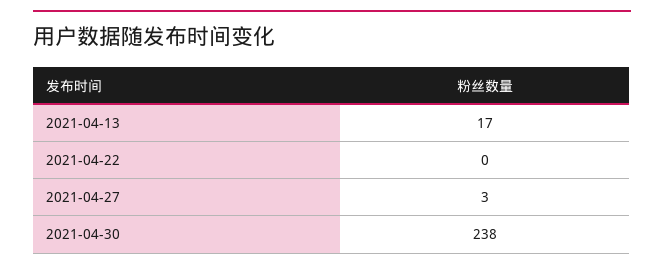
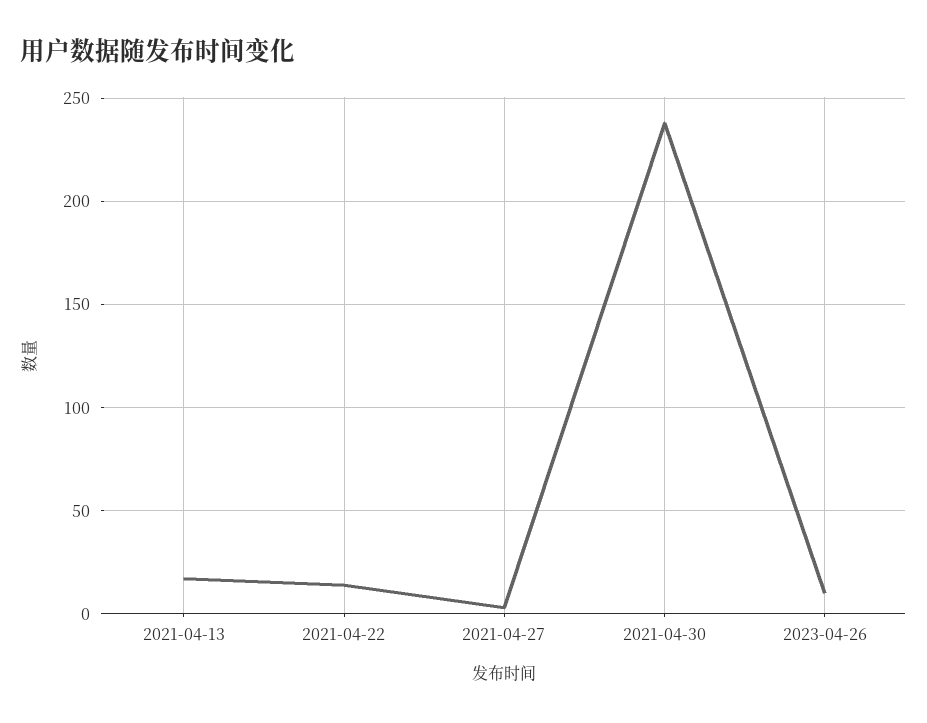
2021-04-22: 0 -> 15
2023-04-26: none -> 10

